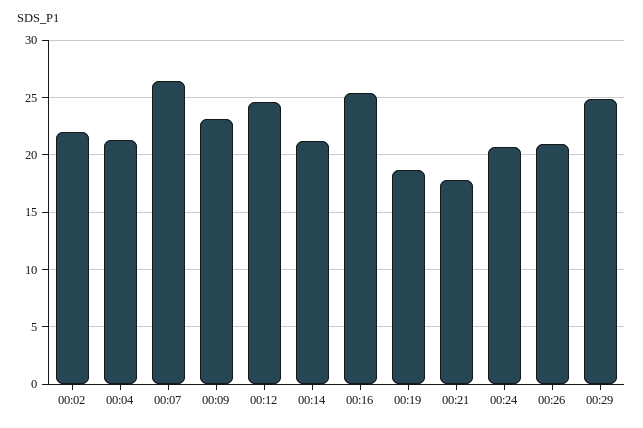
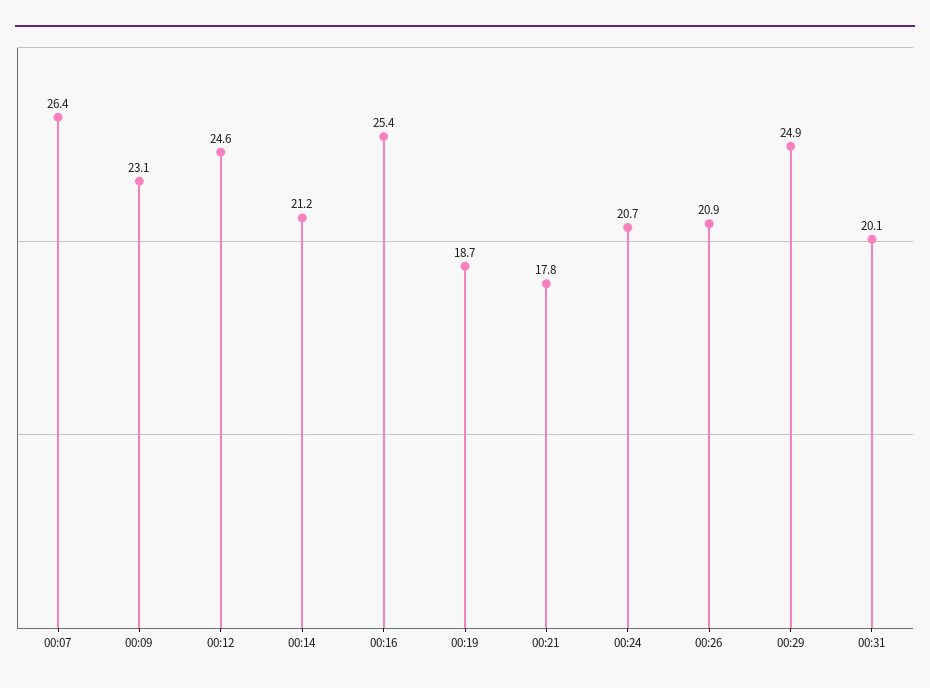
00:02: 22 -> none
00:04: 21 -> none
00:31: none -> 20.1

